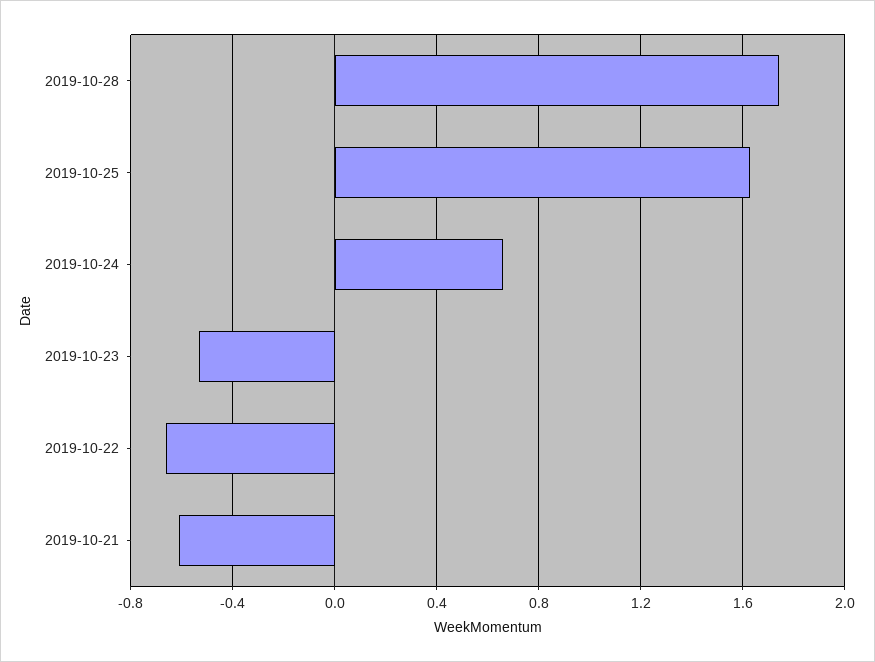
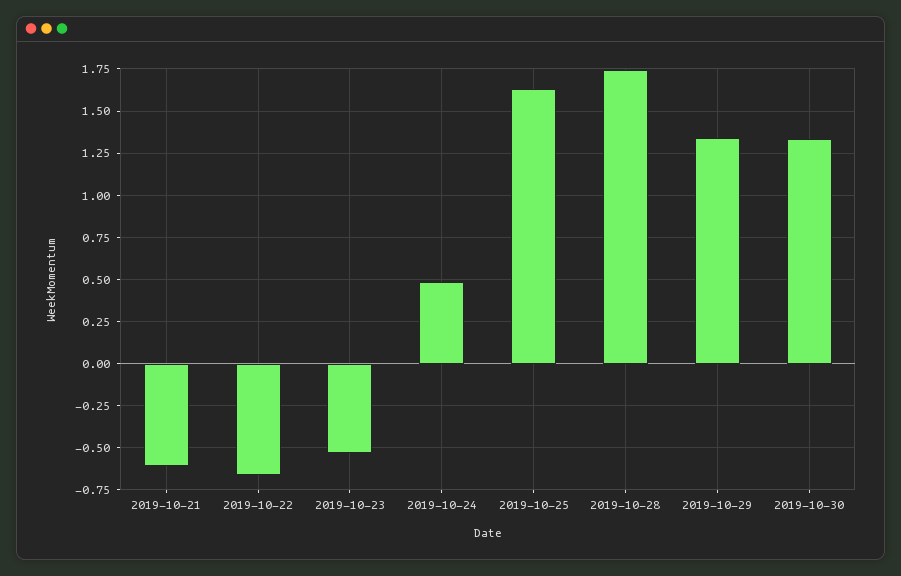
2019-10-24: 0.65 -> 0.5
2019-10-29: none -> 1.35
2019-10-30: none -> 1.35

